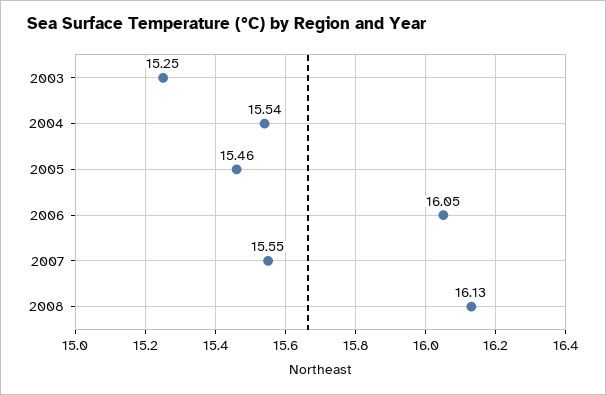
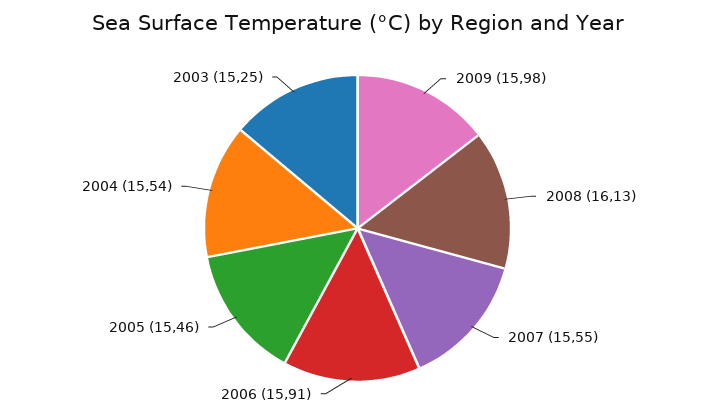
2006: 16.05 -> 15.91
2009: none -> 15.98

